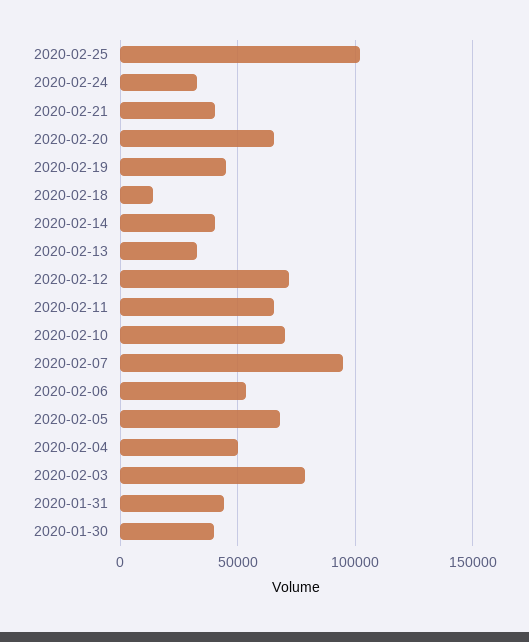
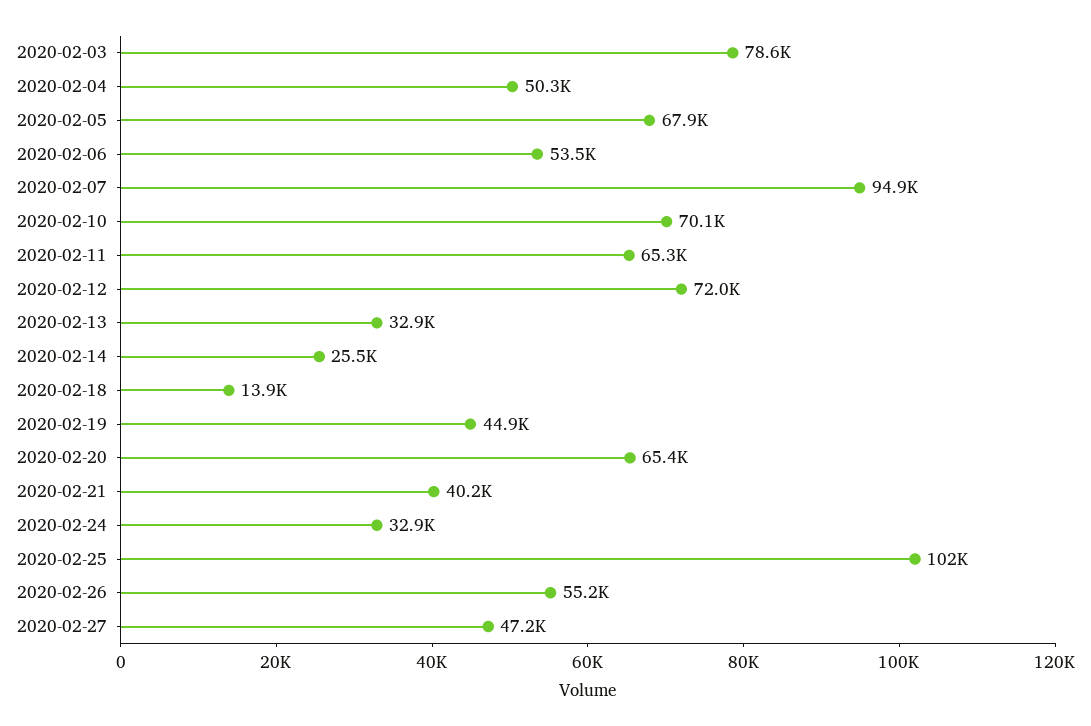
2020-02-14: 40000 -> 25500
2020-01-31: 45000 -> none
2020-01-30: 40000 -> none
2020-02-26: none -> 55200
2020-02-27: none -> 47200

